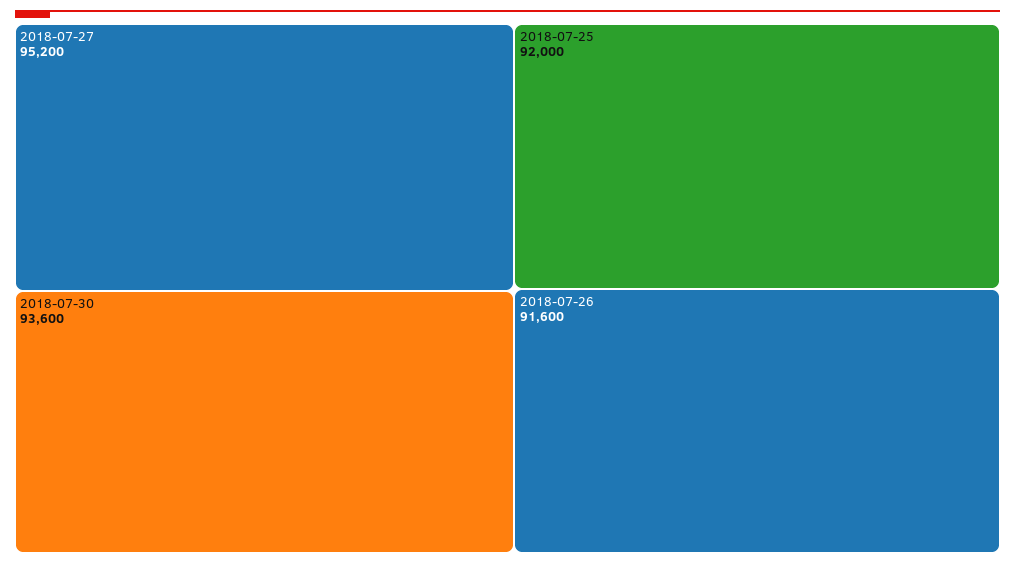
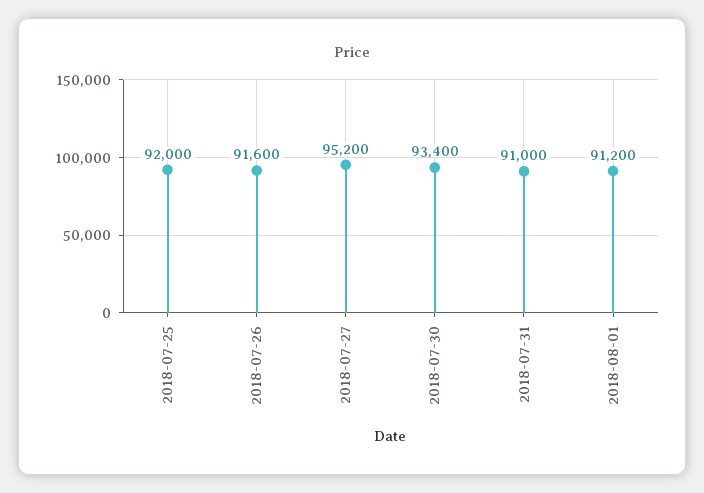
2018-07-30: 93600 -> 93400
2018-07-31: none -> 91000
2018-08-01: none -> 91200

